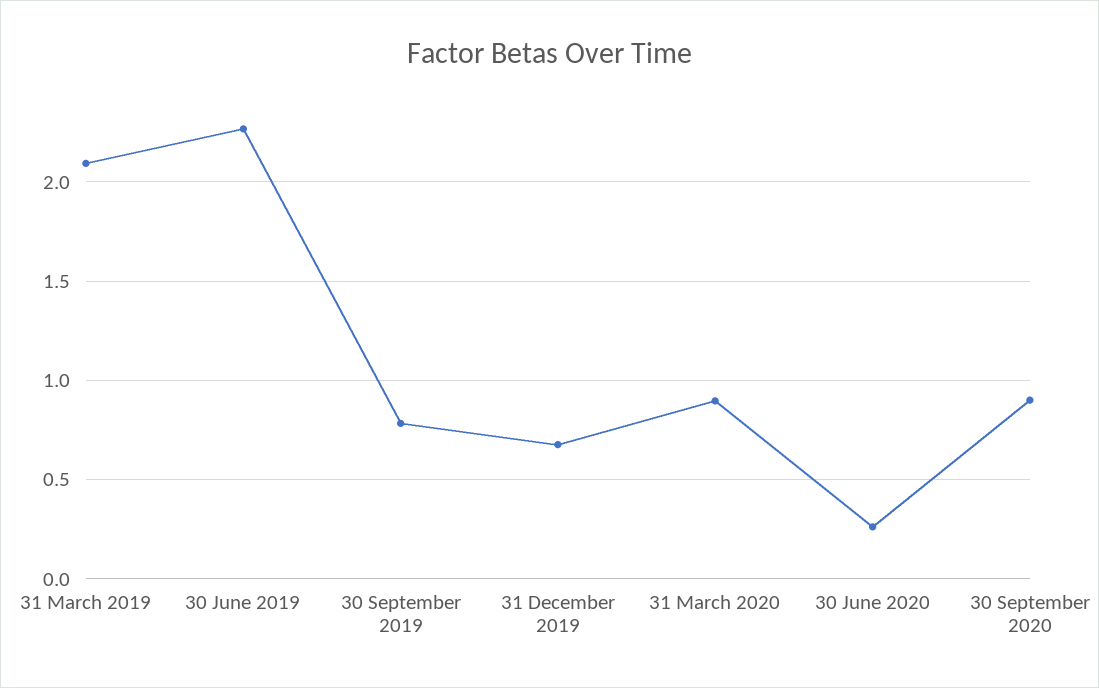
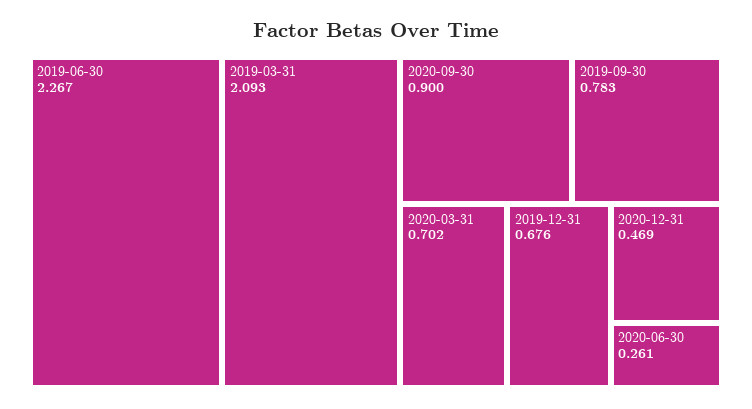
31 March 2020: 0.9 -> 0.702
2020-12-31: none -> 0.469

